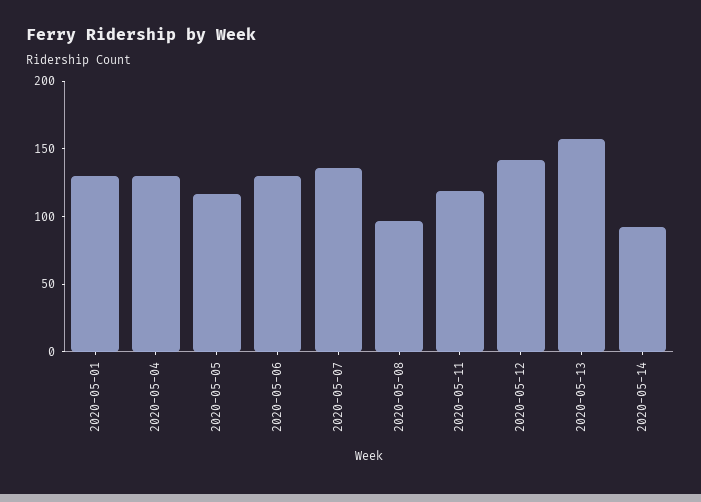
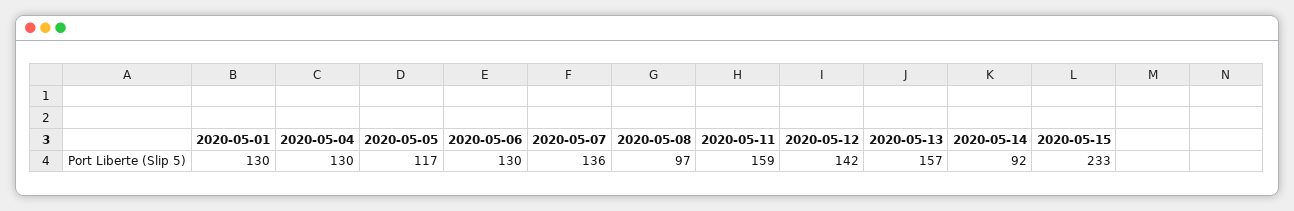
2020-05-11: 120 -> 159
2020-05-15: none -> 233

